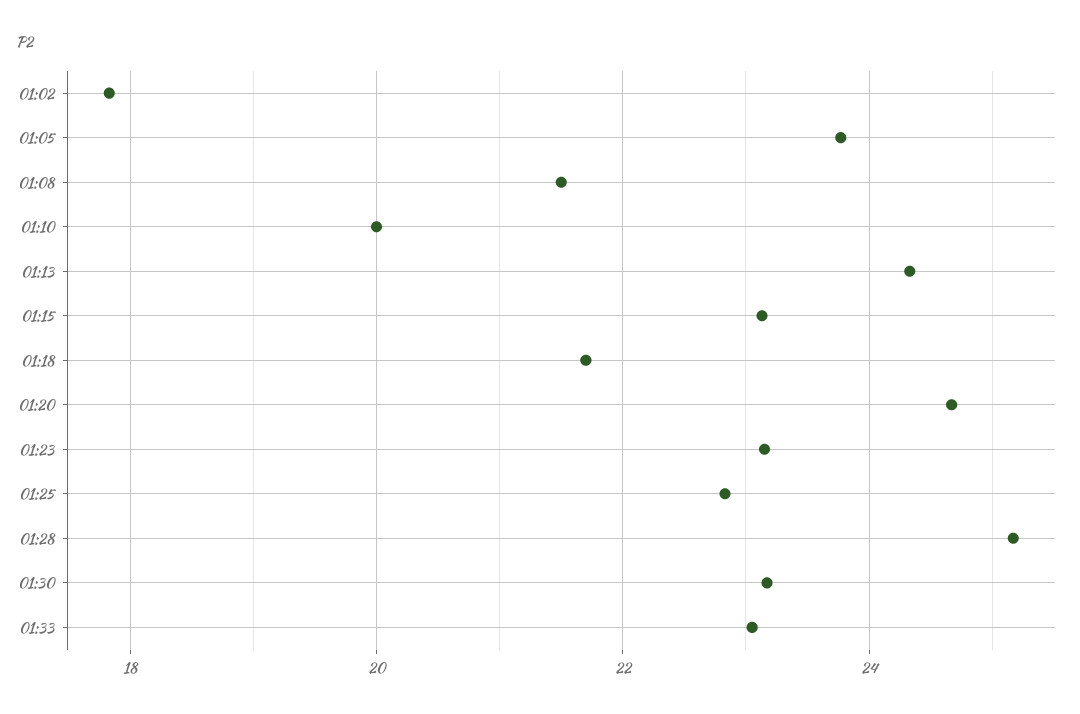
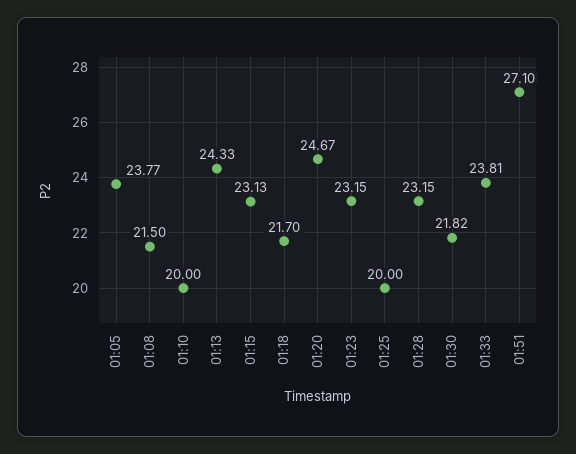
01:02: 17.8 -> none
01:25: 22.8 -> 20
01:28: 25.2 -> 23.15
01:30: 23.2 -> 21.82
01:33: 23 -> 23.81
01:51: none -> 27.1

